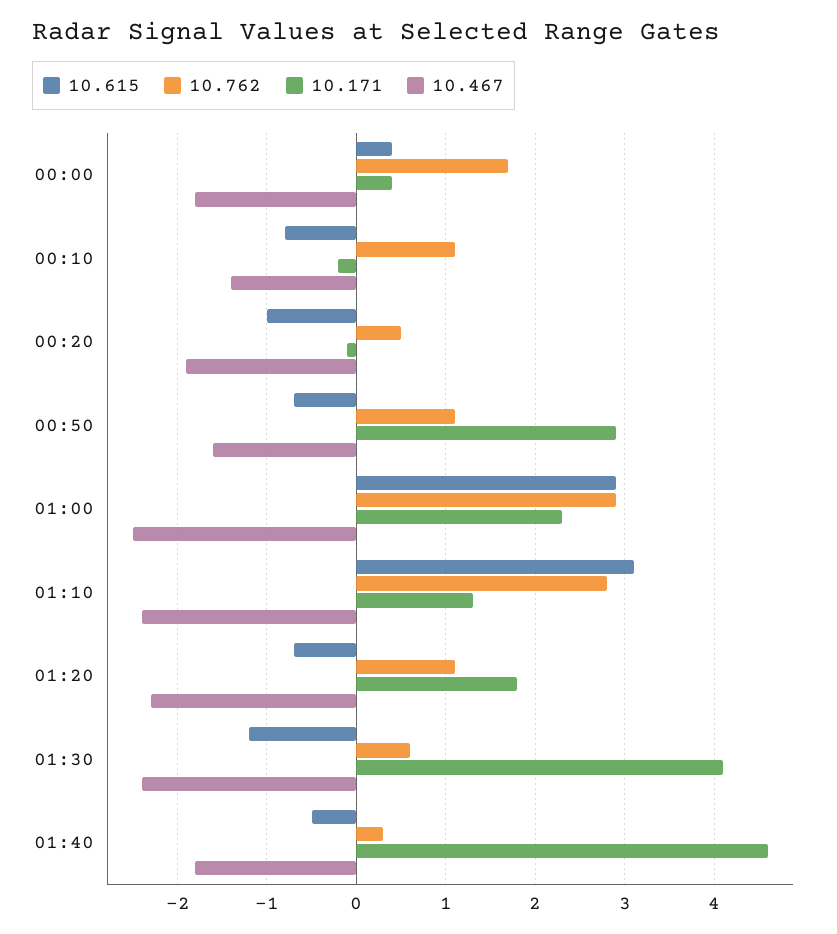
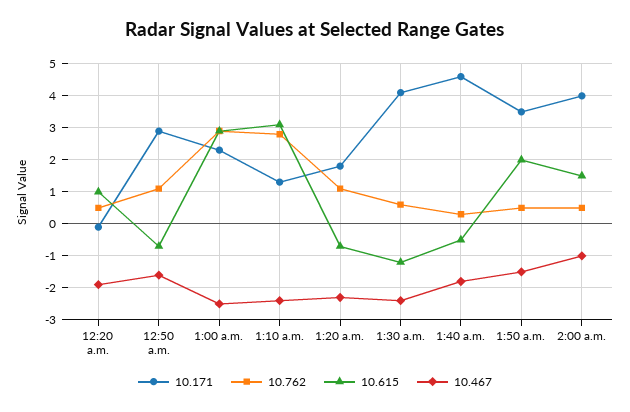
10.615, 00:00: 0.4 -> none
10.762, 00:00: 1.7 -> none
10.171, 00:00: 0.4 -> none
10.467, 00:00: -1.8 -> none
10.615, 00:10: -0.8 -> none
10.762, 00:10: 1.1 -> none
10.171, 00:10: -0.2 -> none
10.467, 00:10: -1.4 -> none
10.615, 00:20: -1 -> 1
10.171, 1:50 a.m.: none -> 3.5
10.762, 1:50 a.m.: none -> 0.5
10.615, 1:50 a.m.: none -> 2
10.467, 1:50 a.m.: none -> -1.5
10.171, 2:00 a.m.: none -> 4
10.762, 2:00 a.m.: none -> 0.5
10.615, 2:00 a.m.: none -> 1.5
10.467, 2:00 a.m.: none -> -1

